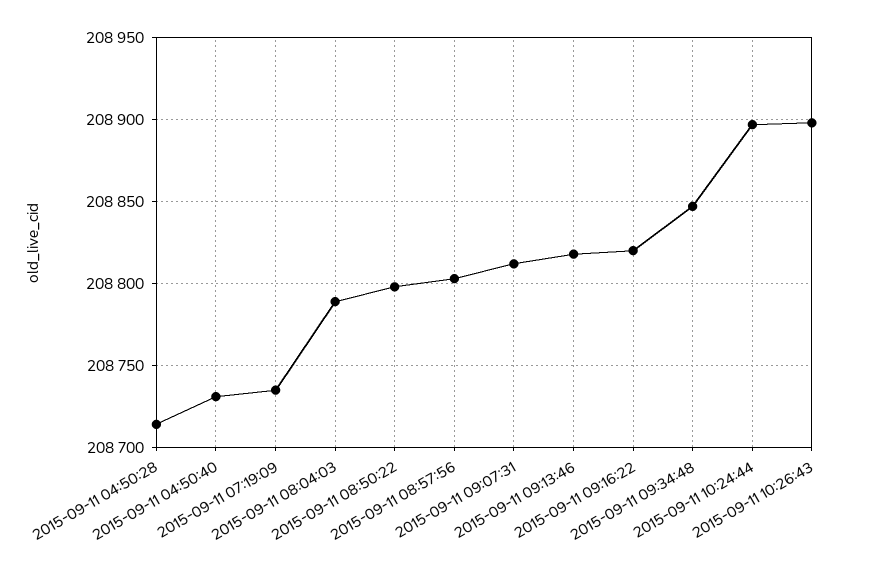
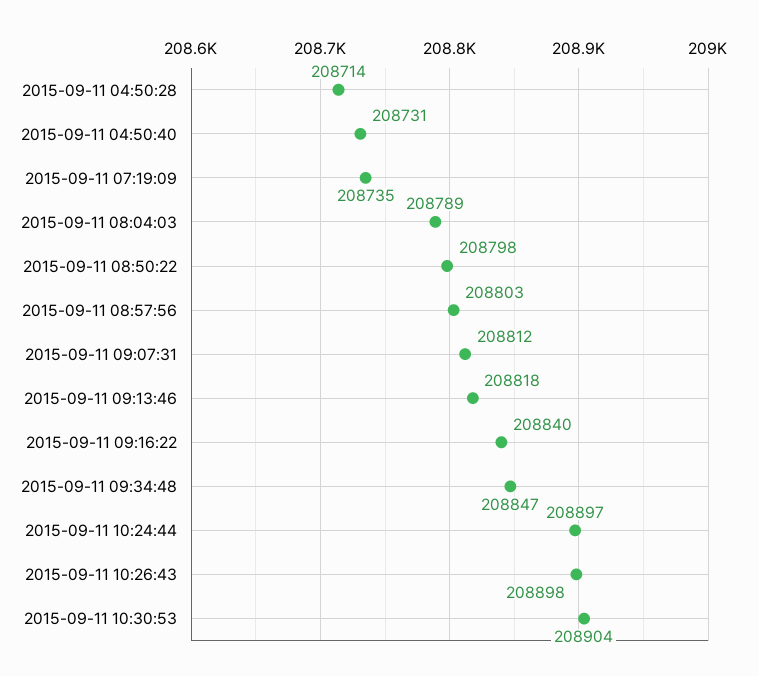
2015-09-11 09:16:22: 208820 -> 208840
2015-09-11 10:30:53: none -> 208904

